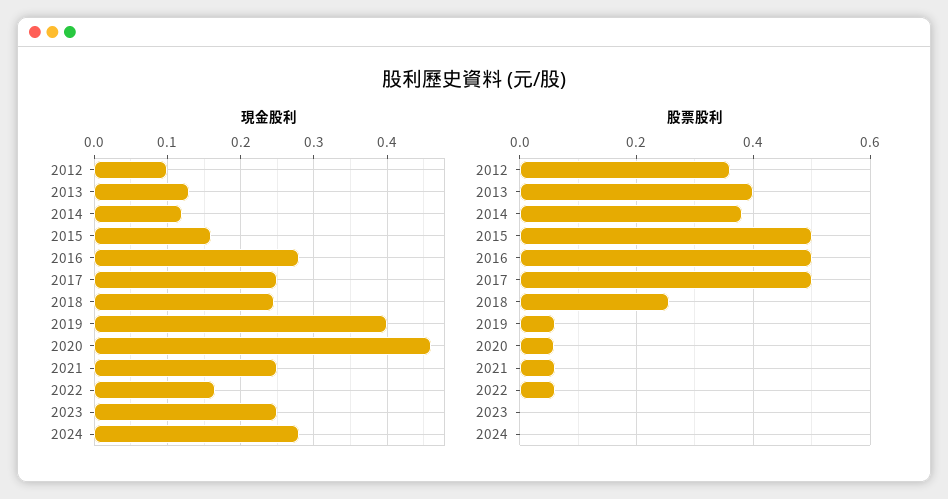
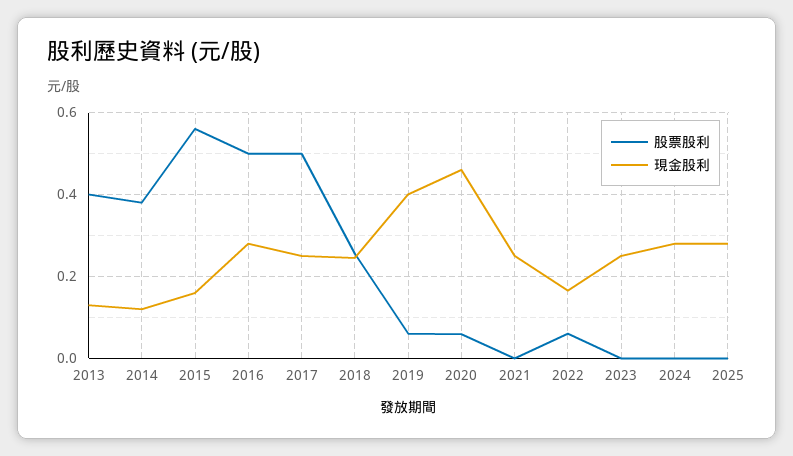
現金股利, 2012: 0.1 -> none
股票股利, 2012: 0.36 -> none
股票股利, 2015: 0.5 -> 0.56
股票股利, 2021: 0.06 -> 0
股票股利, 2025: none -> 0
現金股利, 2025: none -> 0.28

